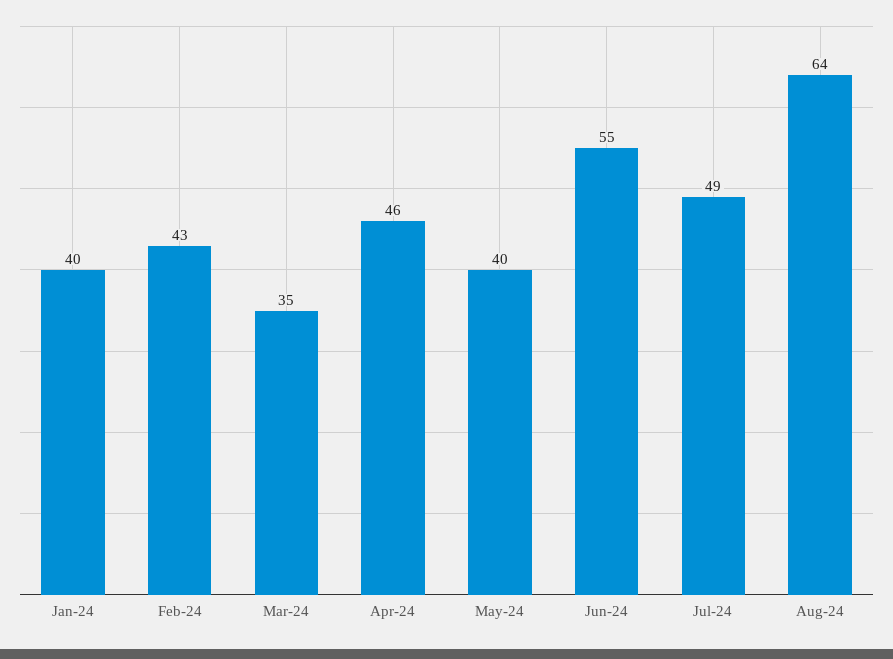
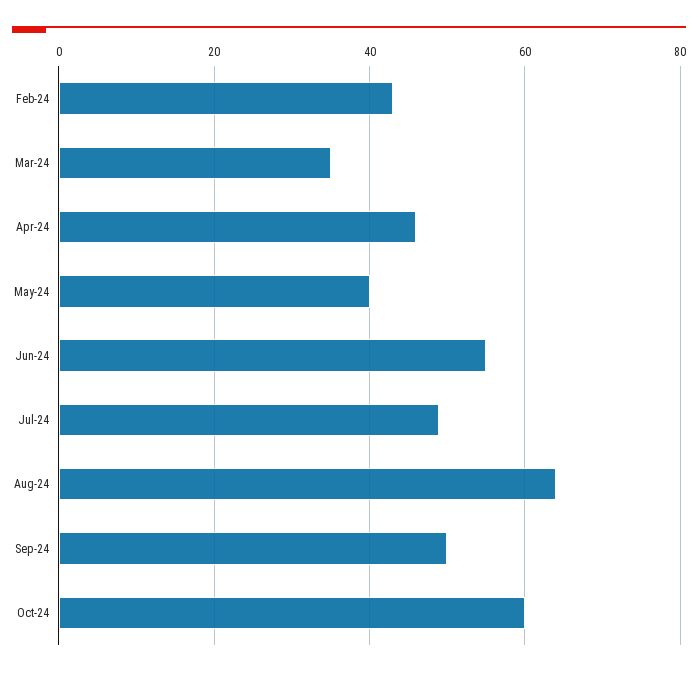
Jan-24: 40 -> none
Sep-24: none -> 50
Oct-24: none -> 60

